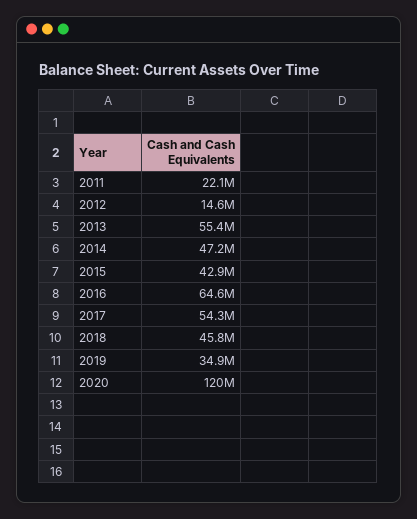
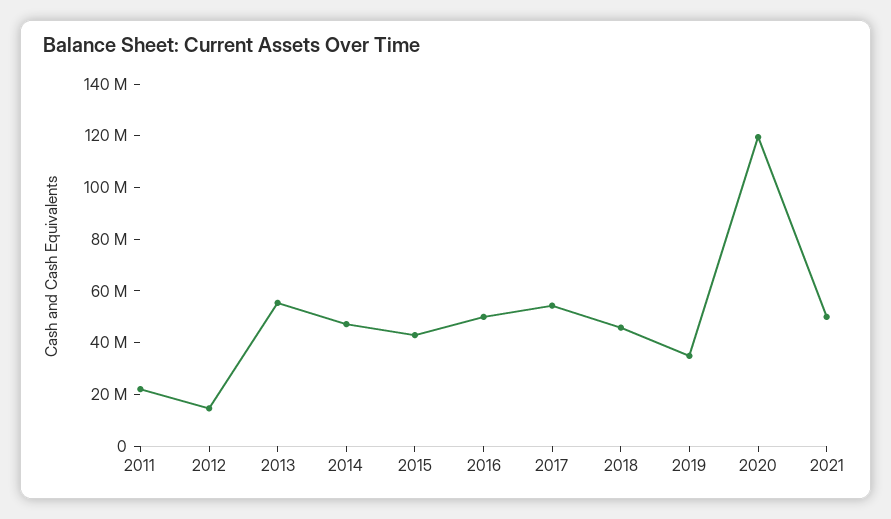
2016: 64600000 -> 50000000
2021: none -> 50000000

